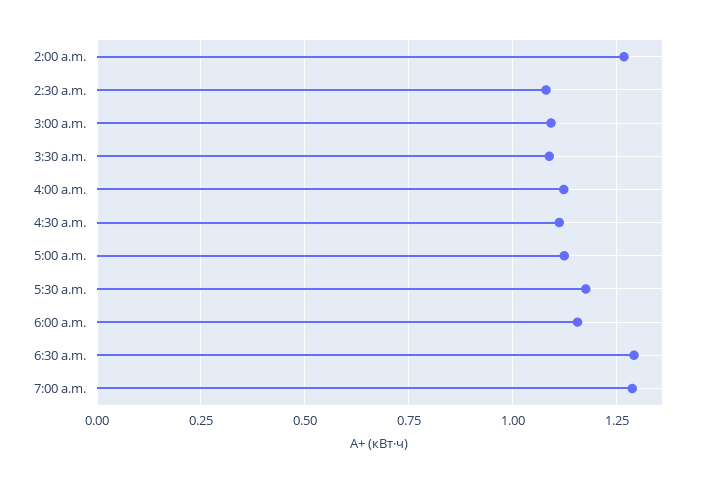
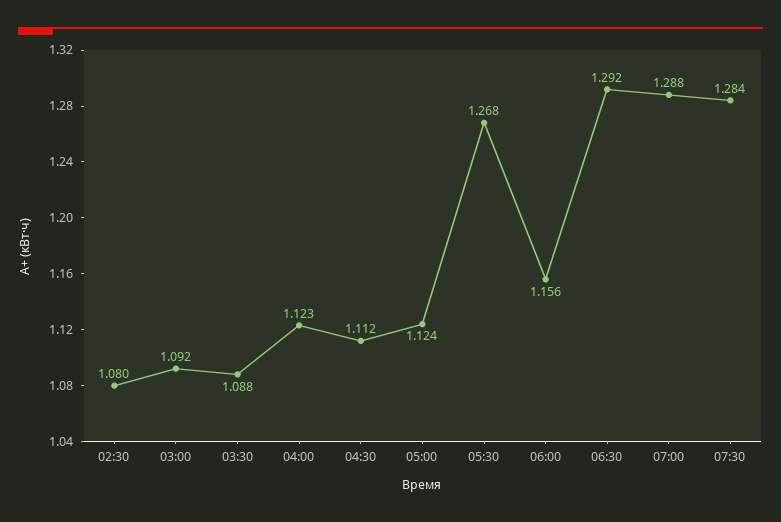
2:00 a.m.: 1.275 -> none
5:30 a.m.: 1.175 -> 1.268
07:30: none -> 1.284

